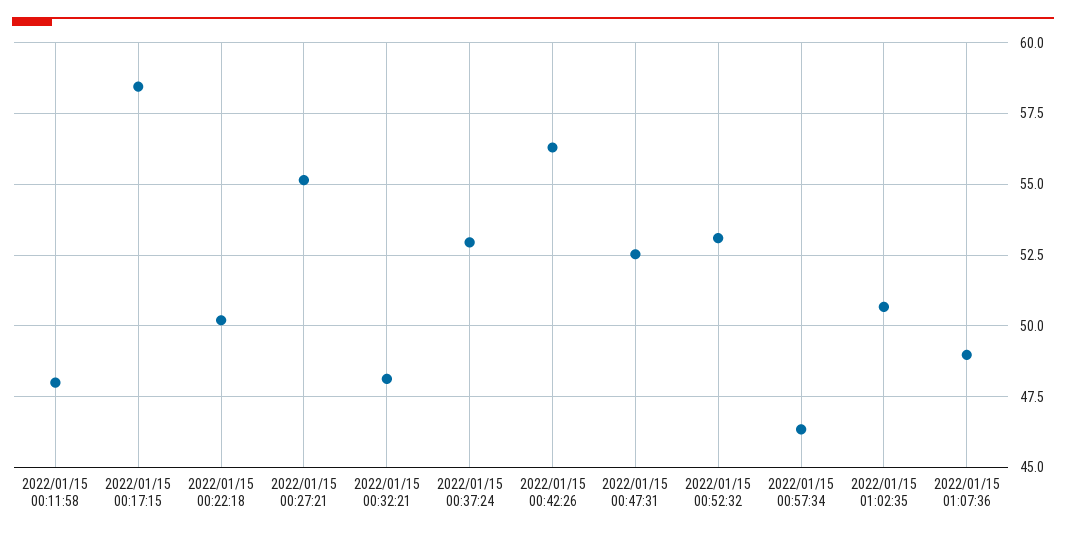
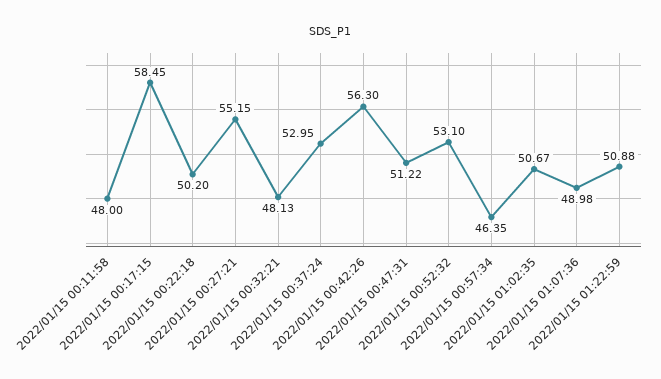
2022/01/15 00:47:31: 52.5 -> 51.22
2022/01/15 01:22:59: none -> 50.88

